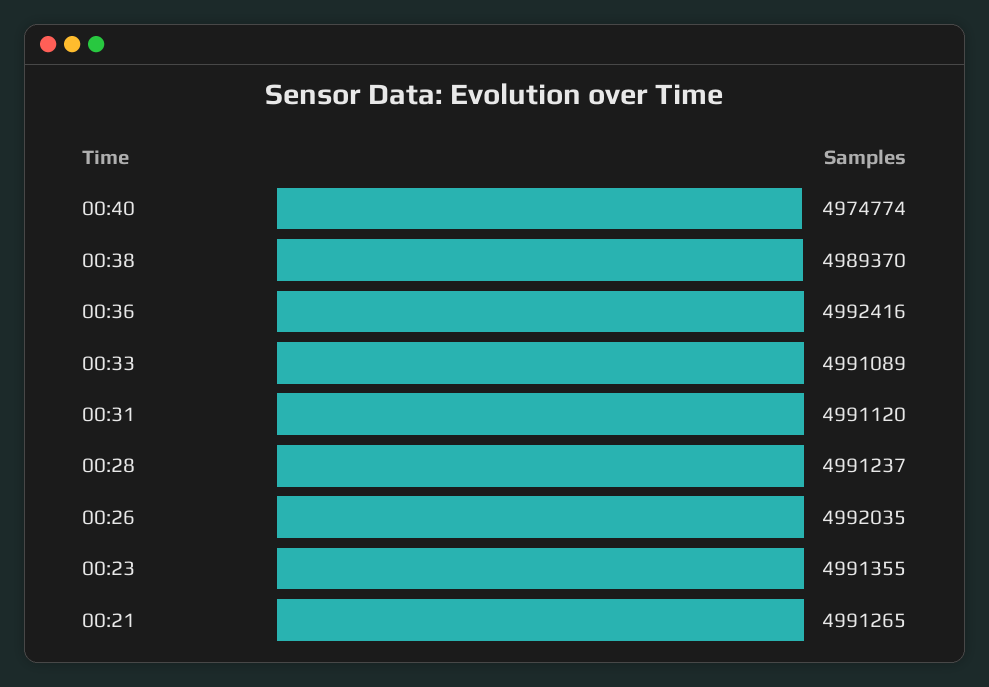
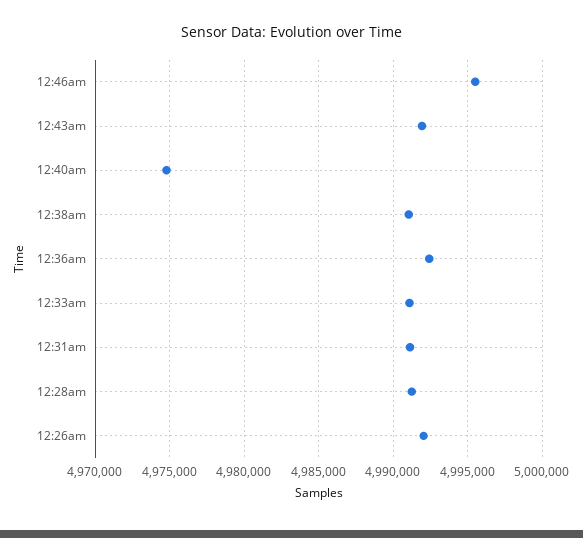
00:38: 4989370 -> 4991000
00:23: 4991355 -> none
00:21: 4991265 -> none
12:46am: none -> 4995500
12:43am: none -> 4992000

